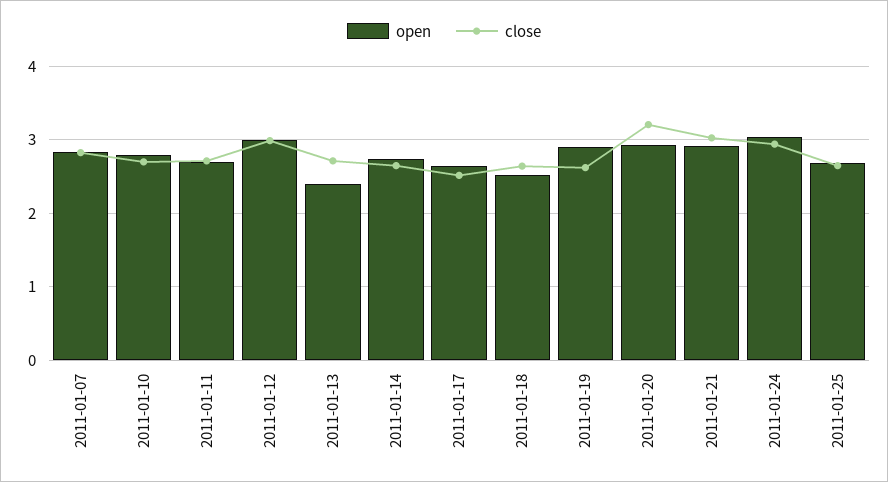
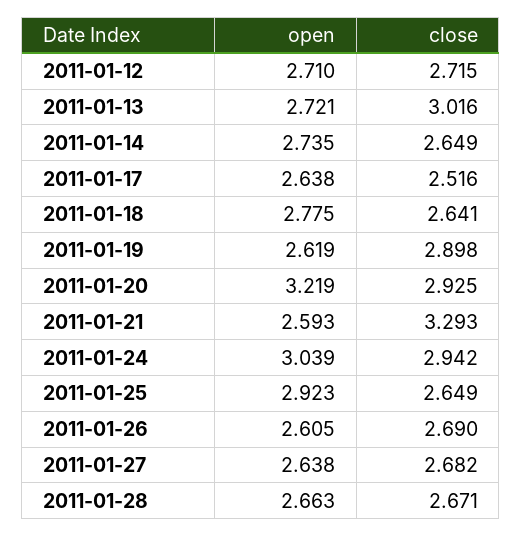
open, 2011-01-07: 2.8 -> none
close, 2011-01-07: 2.8 -> none
open, 2011-01-10: 2.8 -> none
close, 2011-01-10: 2.7 -> none
open, 2011-01-11: 2.7 -> none
close, 2011-01-11: 2.7 -> none
open, 2011-01-12: 3 -> 2.71
close, 2011-01-12: 3 -> 2.715
open, 2011-01-13: 2.4 -> 2.721
close, 2011-01-13: 2.7 -> 3.016
open, 2011-01-18: 2.5 -> 2.775
open, 2011-01-19: 2.9 -> 2.619
close, 2011-01-19: 2.6 -> 2.898
open, 2011-01-20: 2.9 -> 3.219
close, 2011-01-20: 3.2 -> 2.925
open, 2011-01-21: 2.9 -> 2.593
close, 2011-01-21: 3 -> 3.293
open, 2011-01-25: 2.7 -> 2.923
open, 2011-01-26: none -> 2.605
close, 2011-01-26: none -> 2.69
open, 2011-01-27: none -> 2.638
close, 2011-01-27: none -> 2.682
open, 2011-01-28: none -> 2.663
close, 2011-01-28: none -> 2.671

